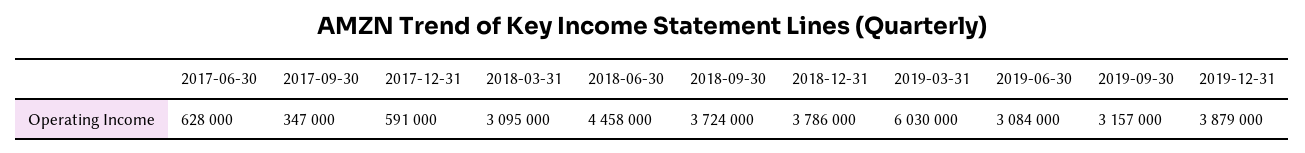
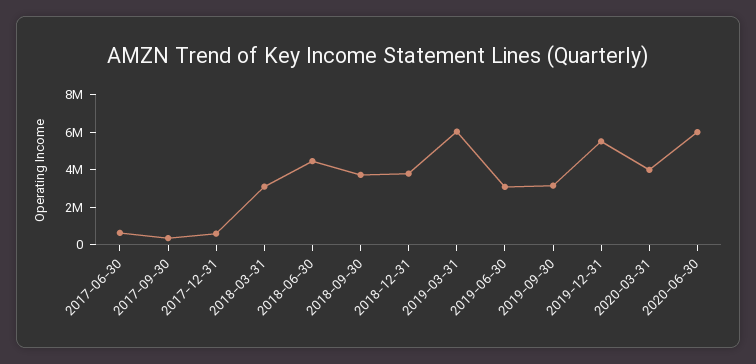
2019-12-31: 3879000 -> 5500000
2020-03-31: none -> 4000000
2020-06-30: none -> 6000000

